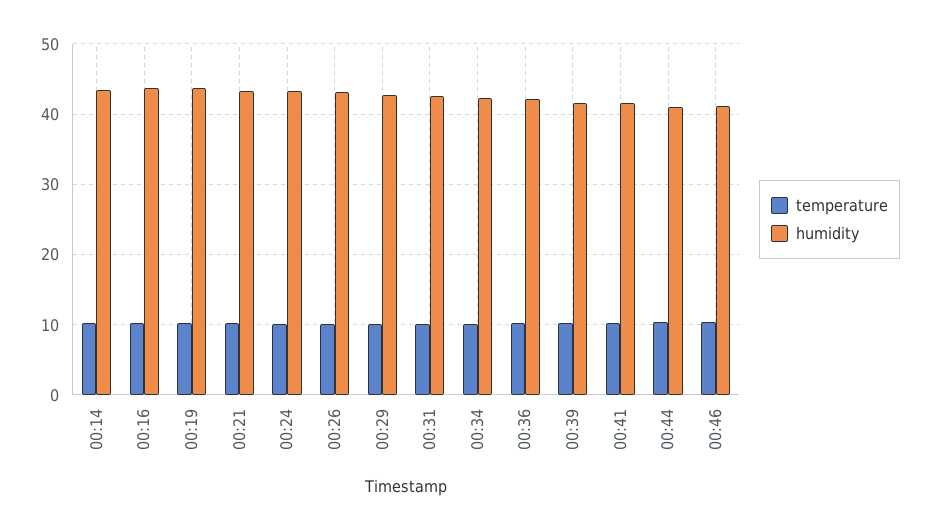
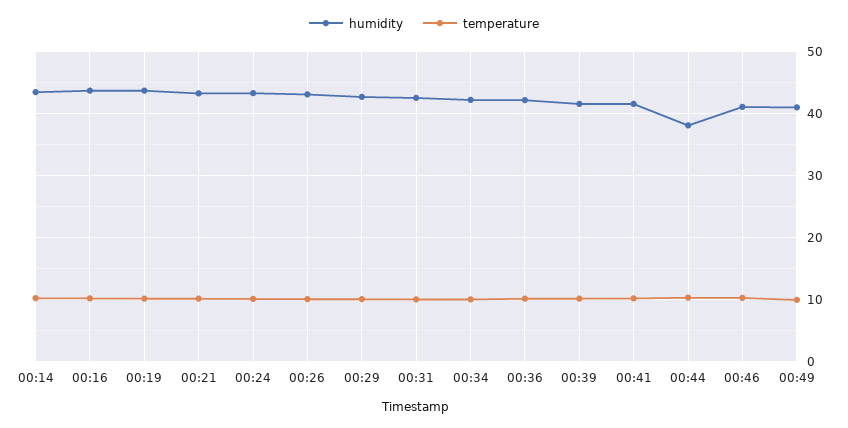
humidity, 00:44: 41 -> 38
humidity, 00:49: none -> 41
temperature, 00:49: none -> 10

